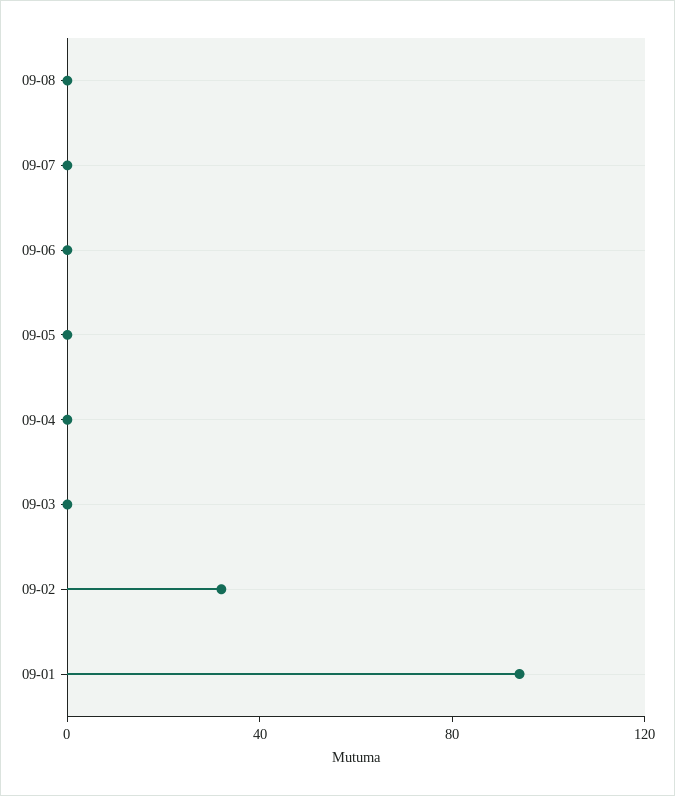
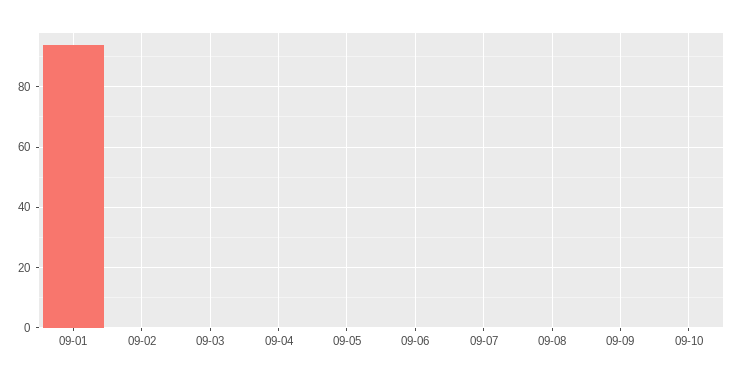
09-02: 30 -> 0
09-09: none -> 0
09-10: none -> 0

